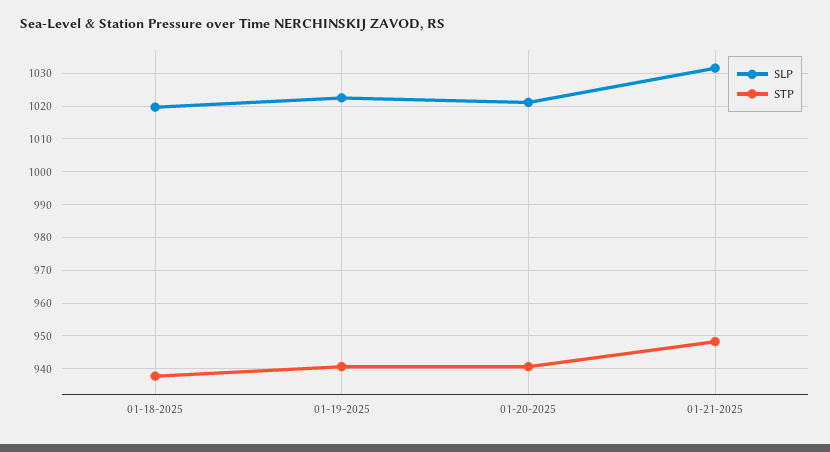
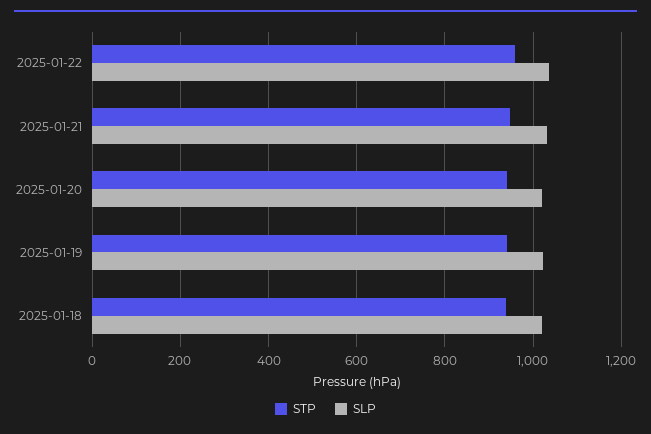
STP, 2025-01-22: none -> 960
SLP, 2025-01-22: none -> 1040

